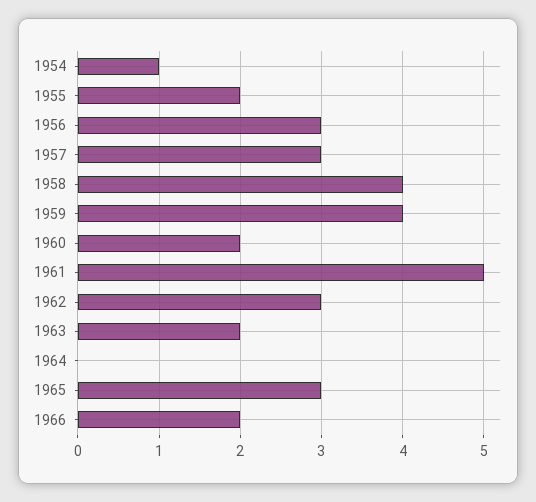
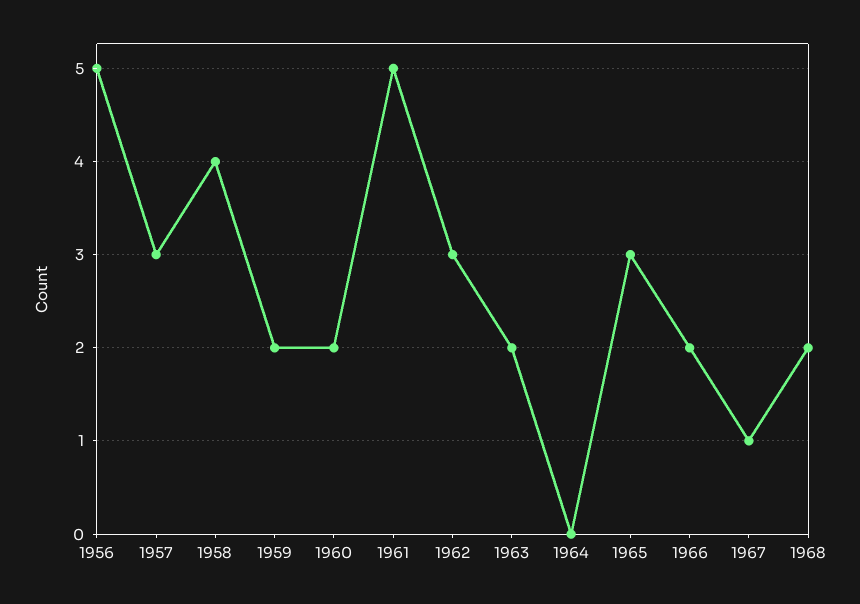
1954: 1 -> none
1955: 2 -> none
1956: 3 -> 5
1959: 4 -> 2
1967: none -> 1
1968: none -> 2

